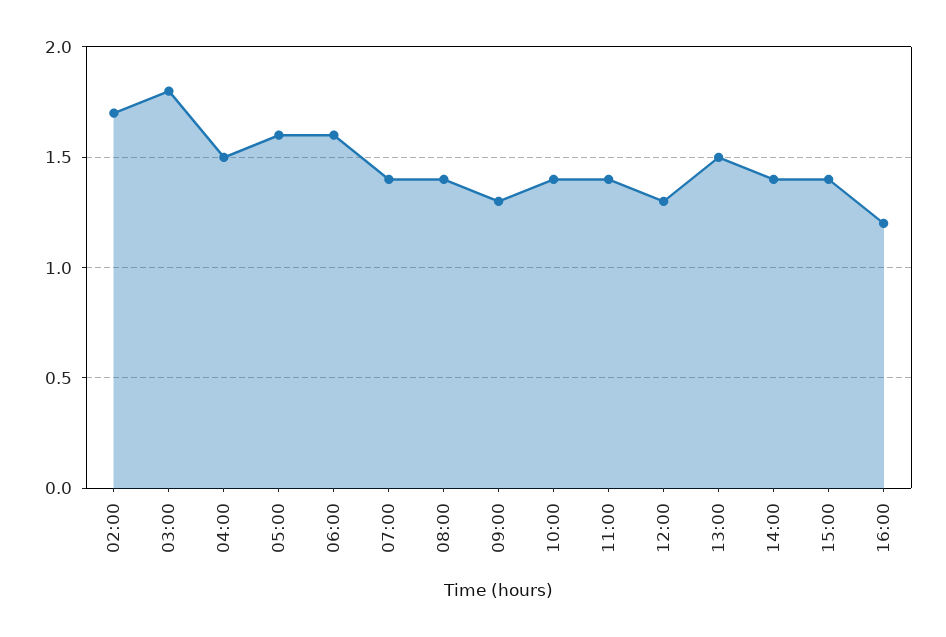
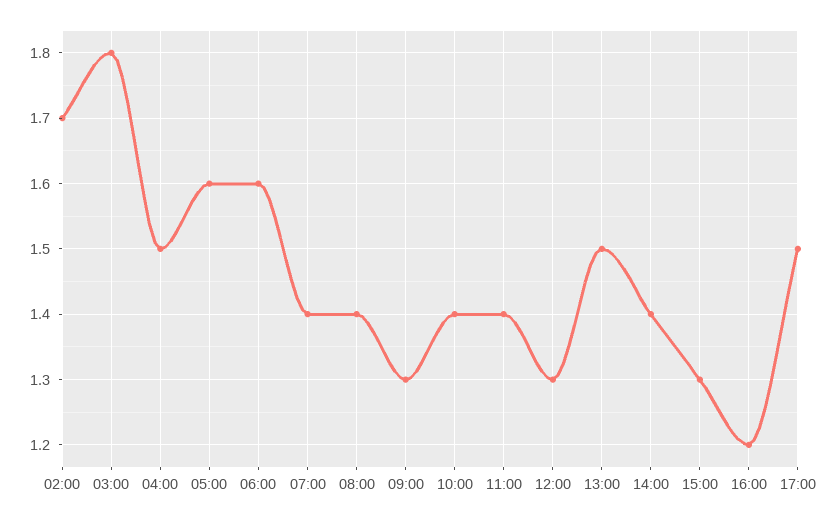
15:00: 1.4 -> 1.3
17:00: none -> 1.5

